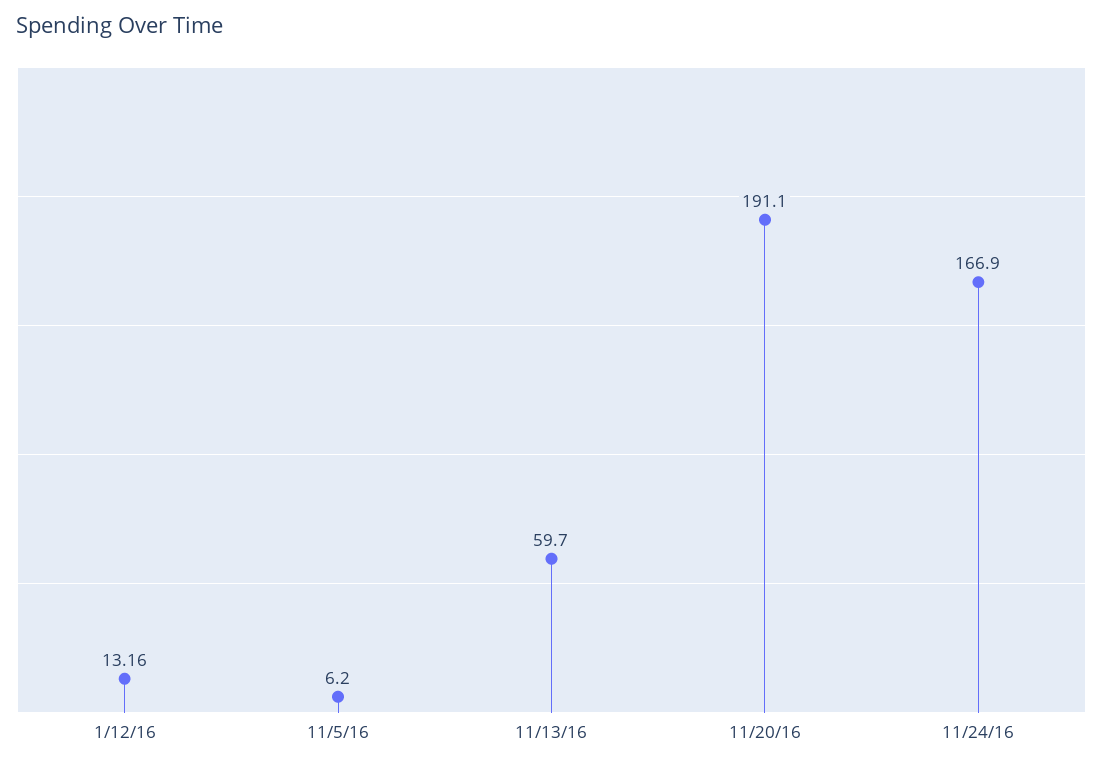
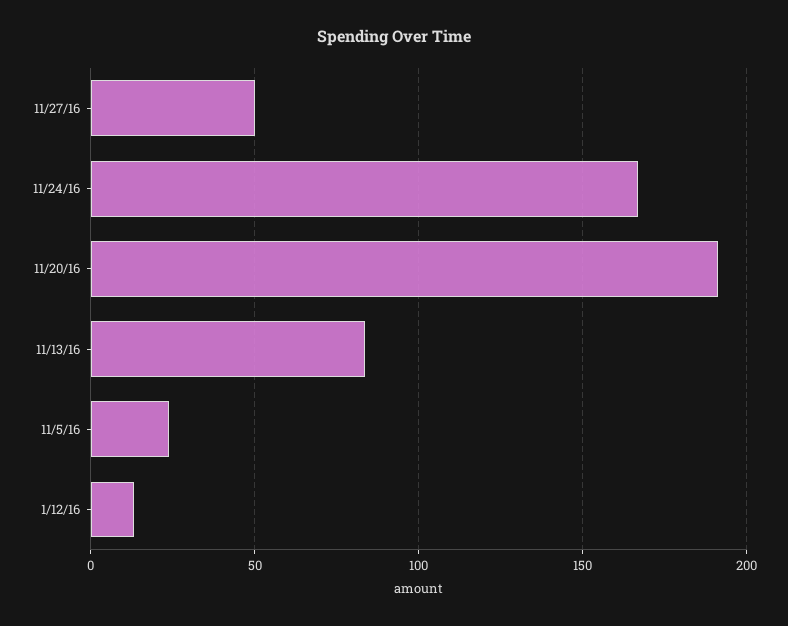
11/5/16: 6.2 -> 25
11/13/16: 59.7 -> 85
11/27/16: none -> 50

